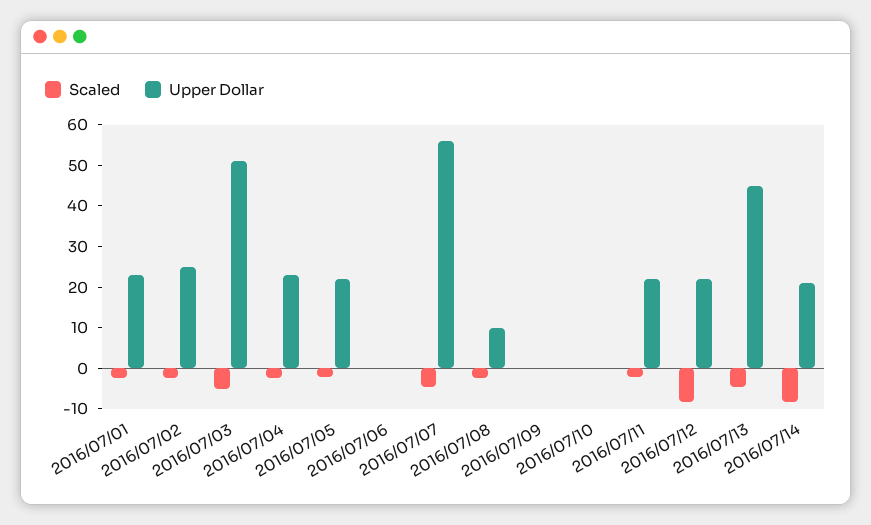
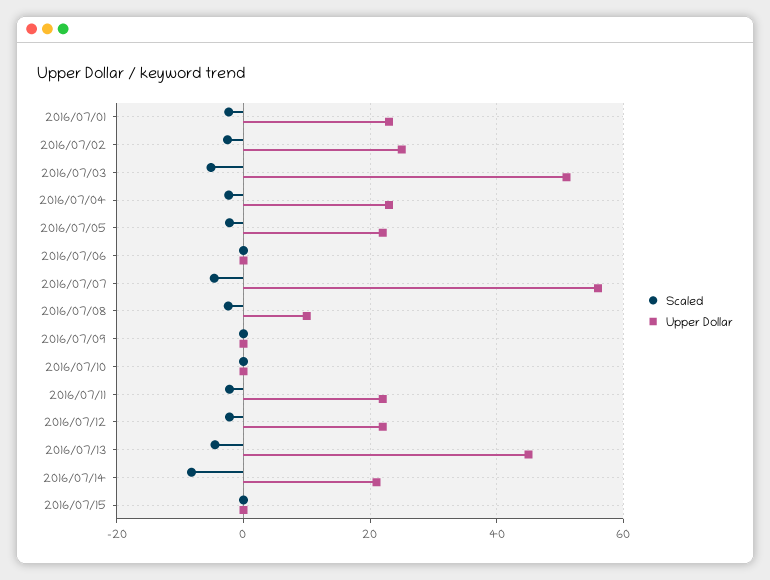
Scaled, 2016/07/12: -8 -> -2
Scaled, 2016/07/15: none -> 0
Upper Dollar, 2016/07/15: none -> 0

